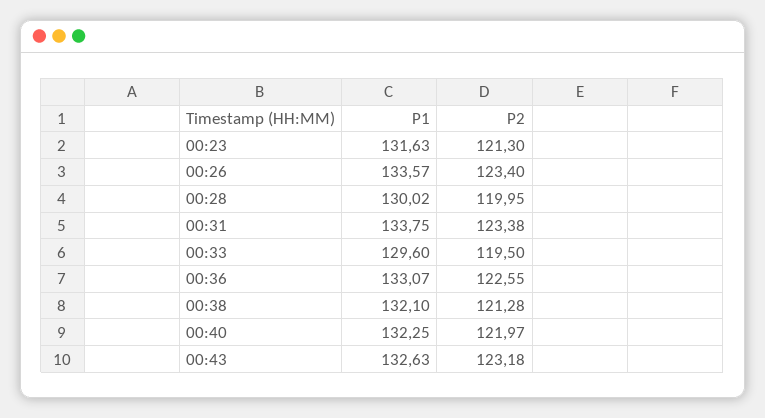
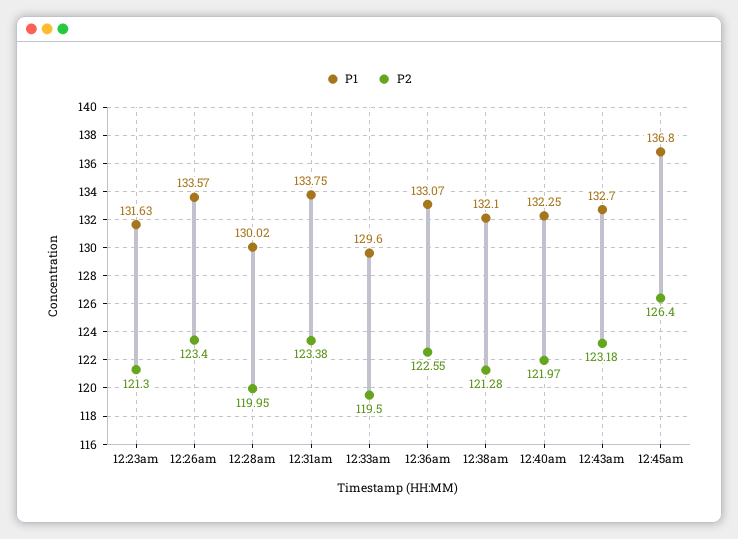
P1, 00:43: 132.63 -> 132.7
P1, 12:45am: none -> 136.8
P2, 12:45am: none -> 126.4

